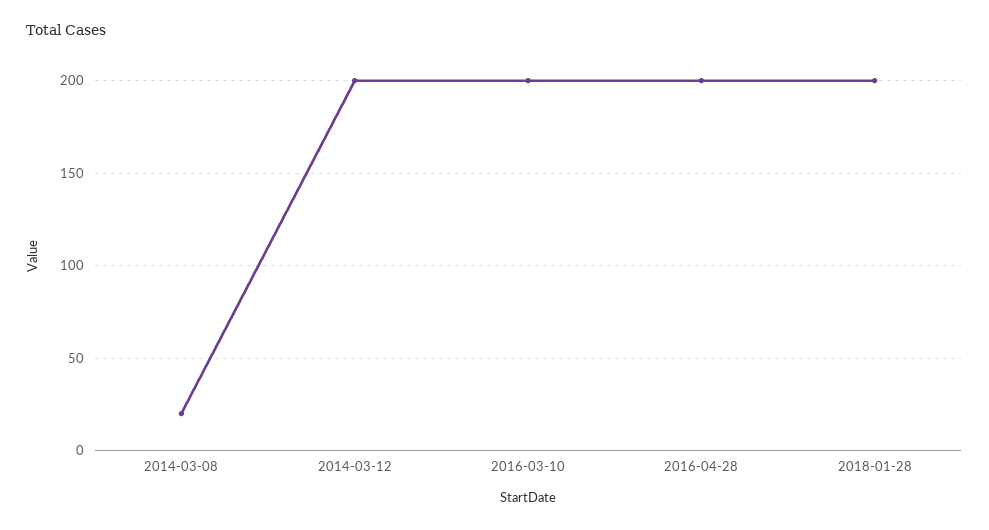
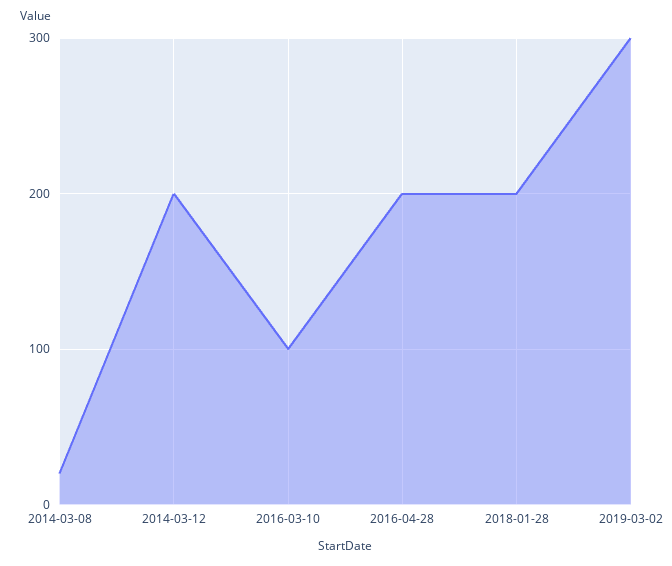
2016-03-10: 200 -> 100
2019-03-02: none -> 300

